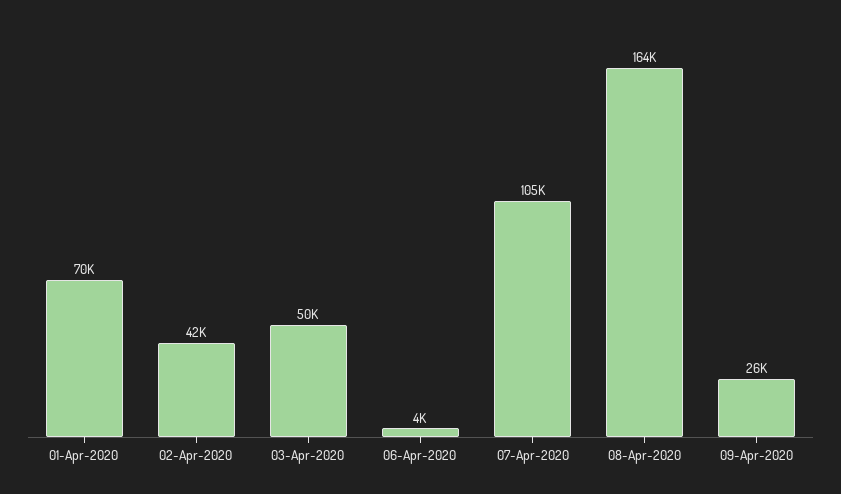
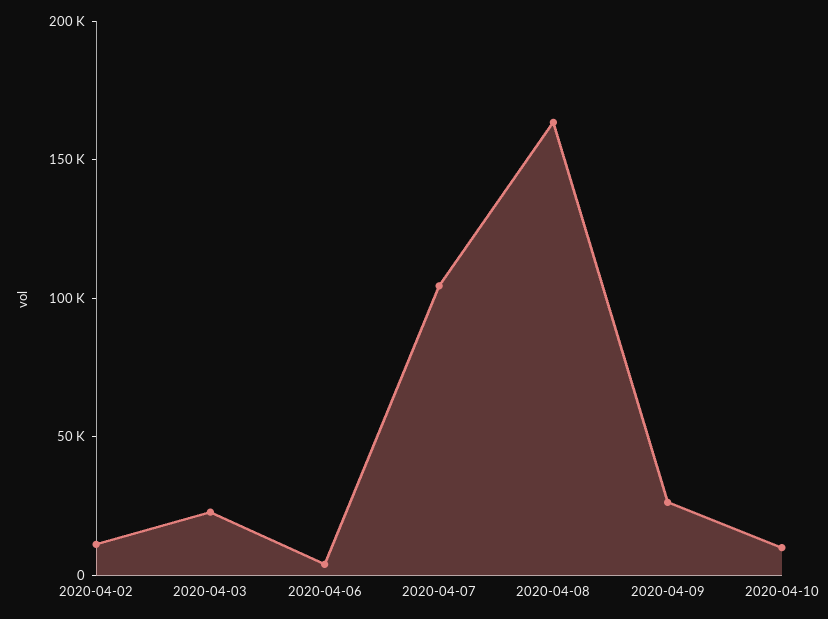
01-Apr-2020: 70000 -> none
02-Apr-2020: 42000 -> 10000
03-Apr-2020: 50000 -> 20000
2020-04-10: none -> 10000

